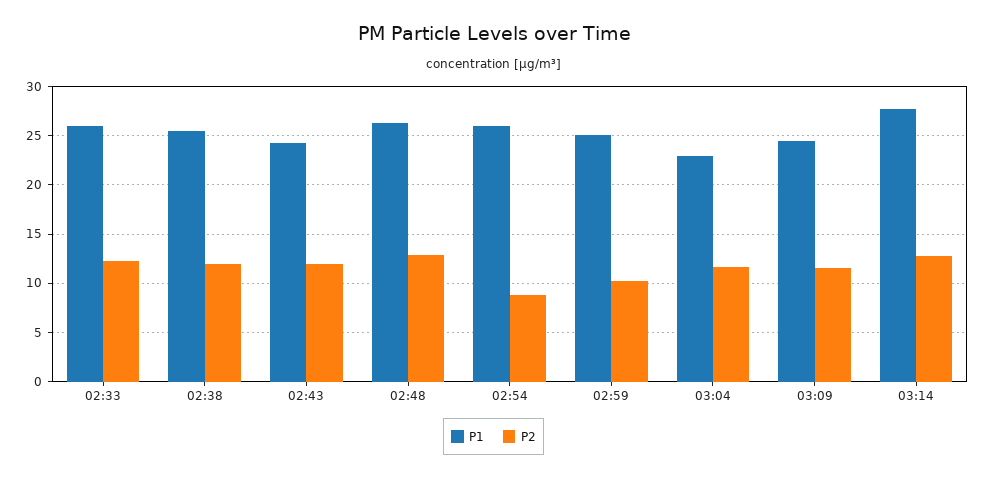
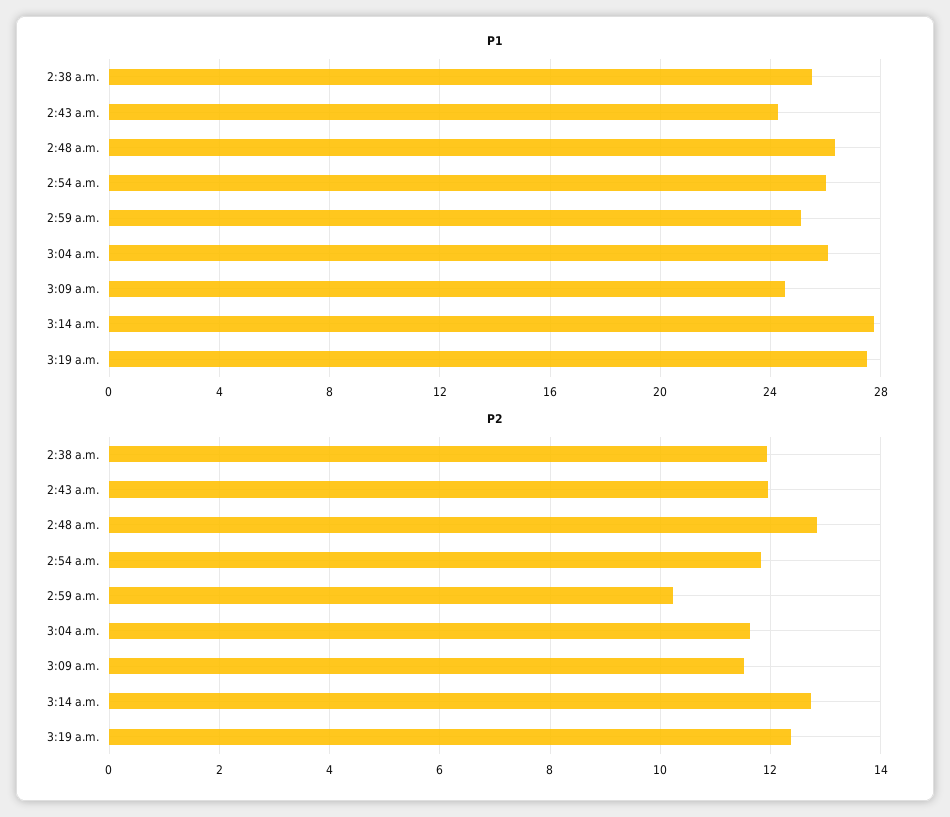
P1, 02:33: 26 -> none
P2, 02:33: 12 -> none
P2, 02:54: 9 -> 11.8
P1, 03:04: 23 -> 26
P1, 3:19 a.m.: none -> 27.5
P2, 3:19 a.m.: none -> 12.4

